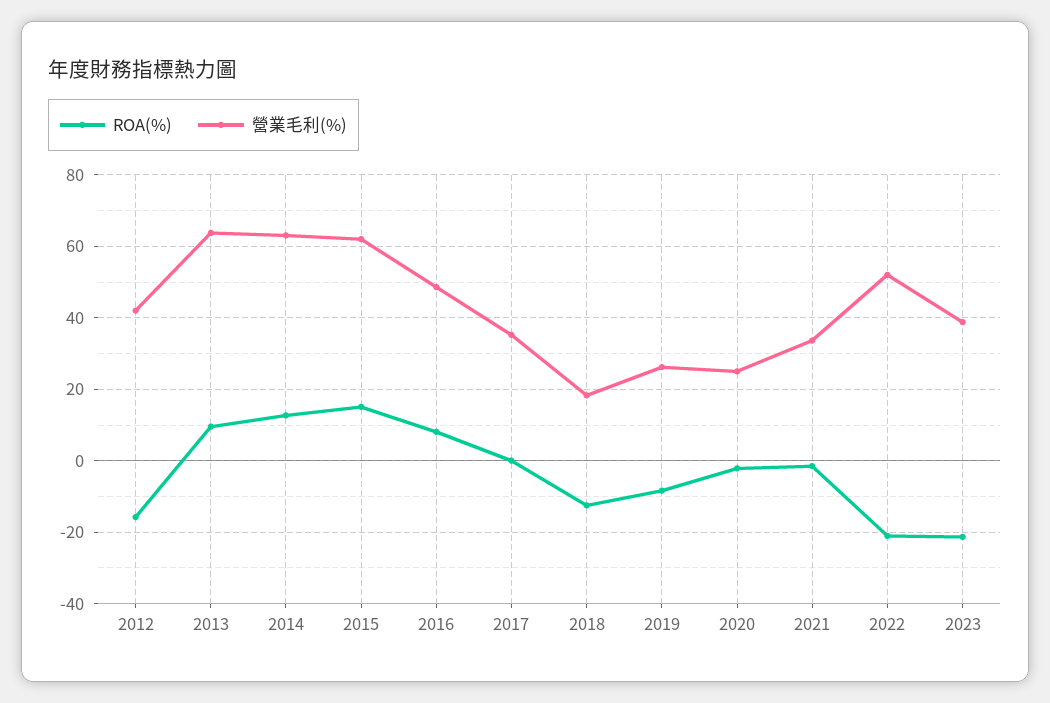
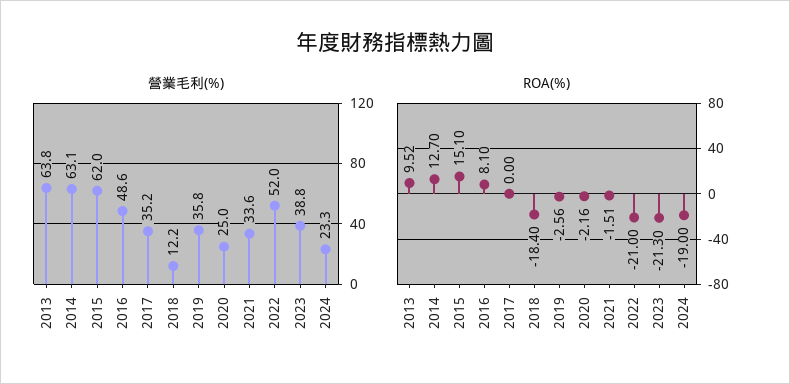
ROA(%), 2012: -16 -> none
營業毛利(%), 2012: 42 -> none
ROA(%), 2018: -12 -> -18.4
營業毛利(%), 2018: 18 -> 12.2
ROA(%), 2019: -8 -> -2.56
營業毛利(%), 2019: 26 -> 35.8
營業毛利(%), 2024: none -> 23.3
ROA(%), 2024: none -> -19

